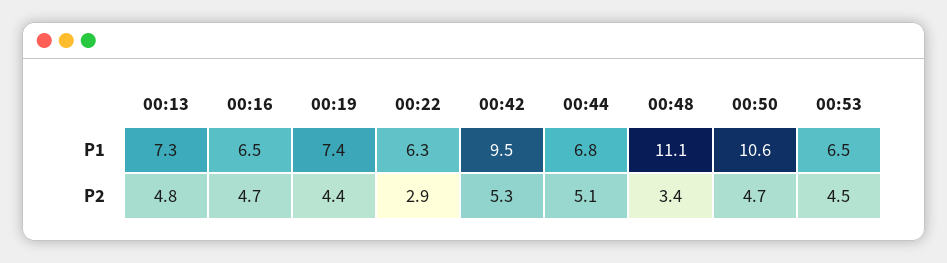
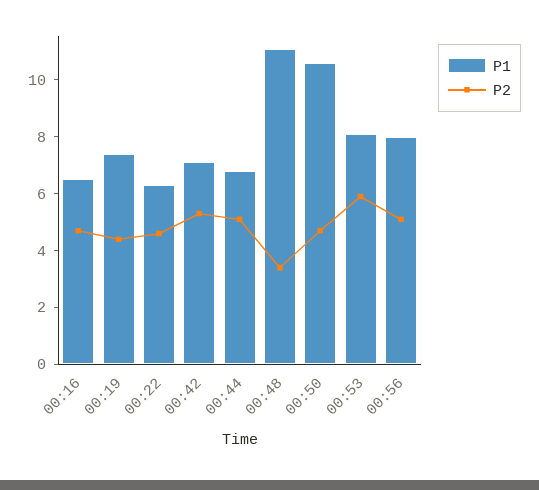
P1, 00:13: 7.3 -> none
P1, 00:42: 9.5 -> 7
P1, 00:53: 6.5 -> 8
P2, 00:13: 4.8 -> none
P2, 00:22: 2.9 -> 4.5
P2, 00:53: 4.5 -> 6
P1, 00:56: none -> 8
P2, 00:56: none -> 5

